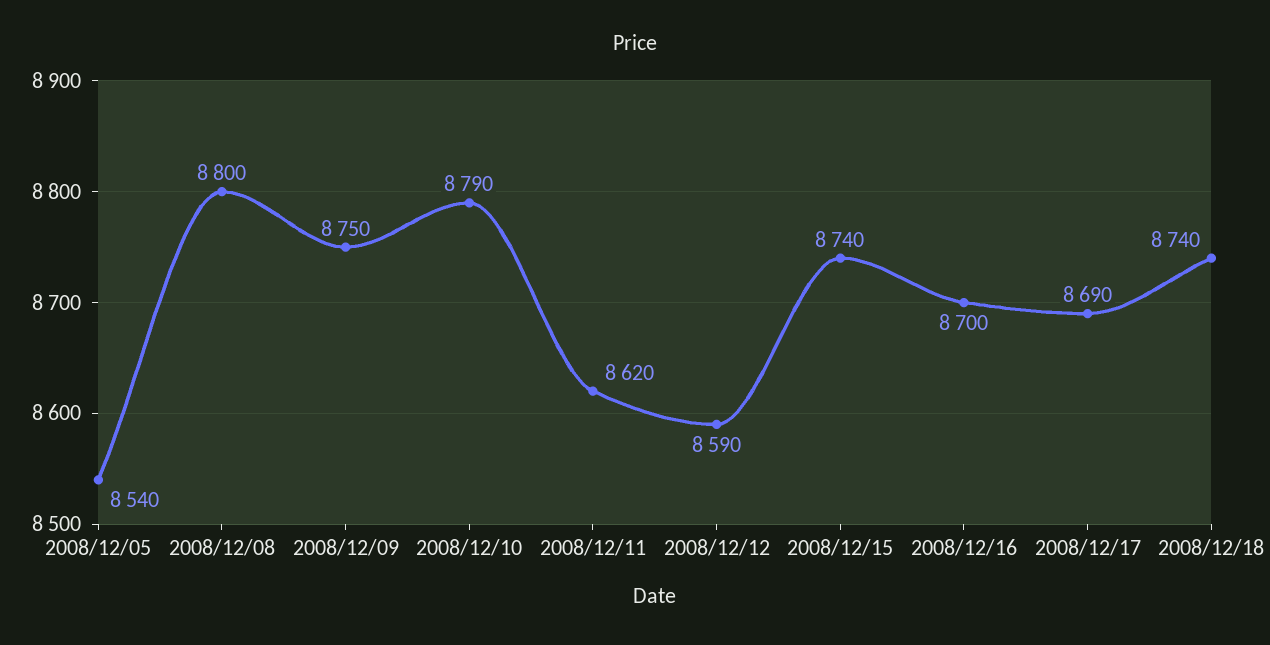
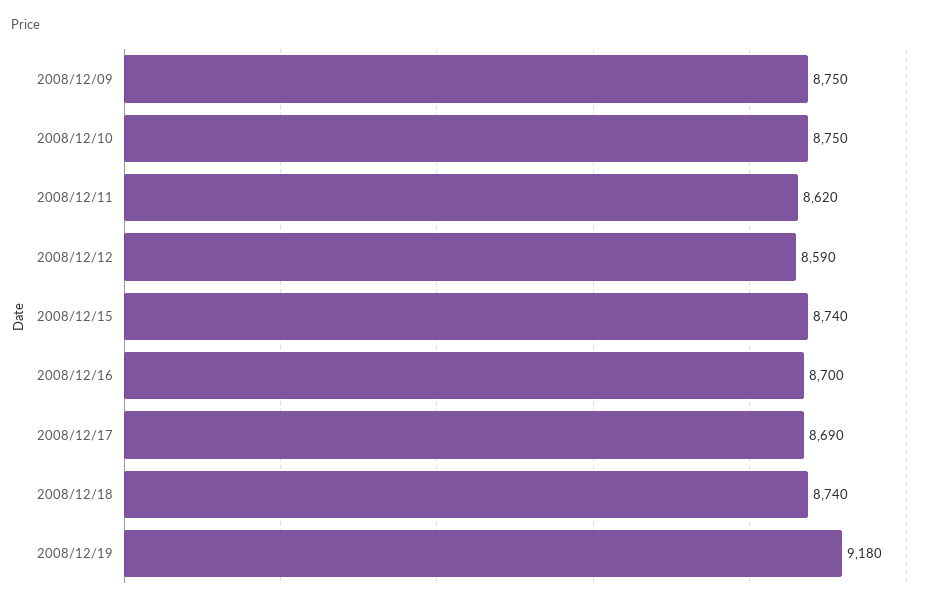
2008/12/05: 8540 -> none
2008/12/08: 8800 -> none
2008/12/10: 8790 -> 8750
2008/12/19: none -> 9180

